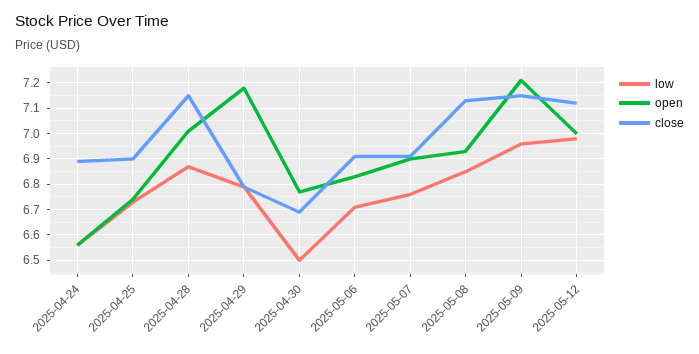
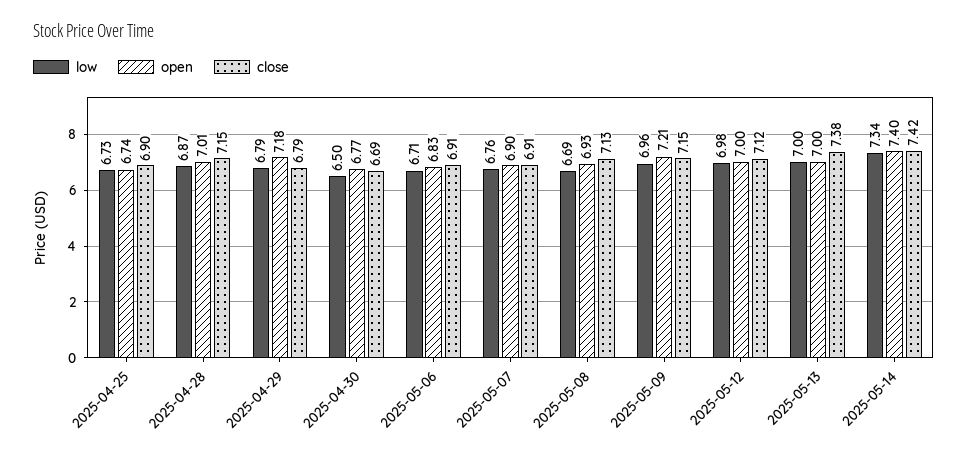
low, 2025-04-24: 6.55 -> none
open, 2025-04-24: 6.55 -> none
close, 2025-04-24: 6.9 -> none
low, 2025-05-08: 6.85 -> 6.69
low, 2025-05-13: none -> 7
open, 2025-05-13: none -> 7
close, 2025-05-13: none -> 7.38
low, 2025-05-14: none -> 7.34
open, 2025-05-14: none -> 7.4
close, 2025-05-14: none -> 7.42

